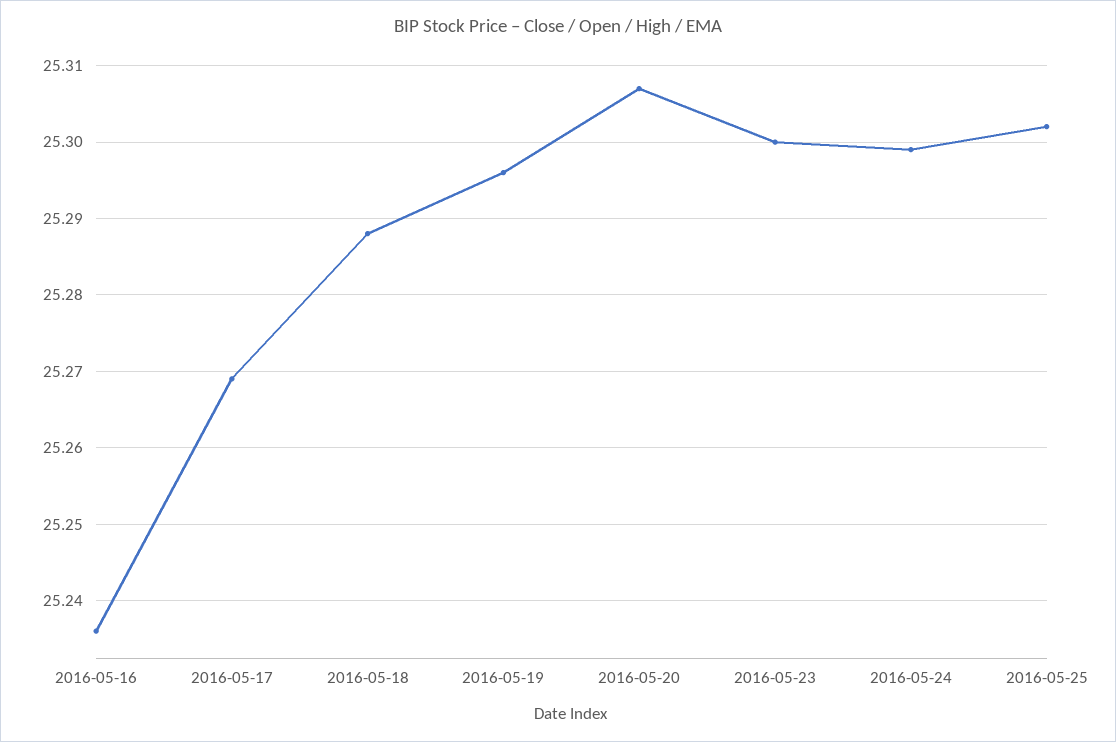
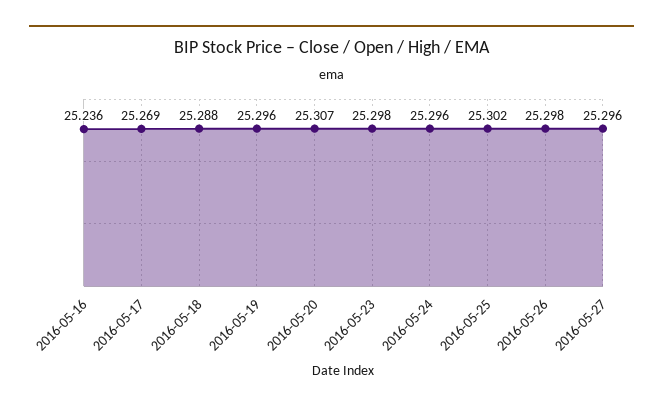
2016-05-23: 25.3 -> 25.298
2016-05-24: 25.299 -> 25.296
2016-05-26: none -> 25.298
2016-05-27: none -> 25.296

